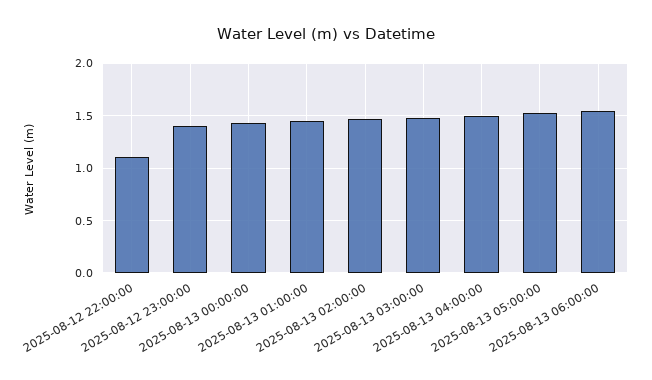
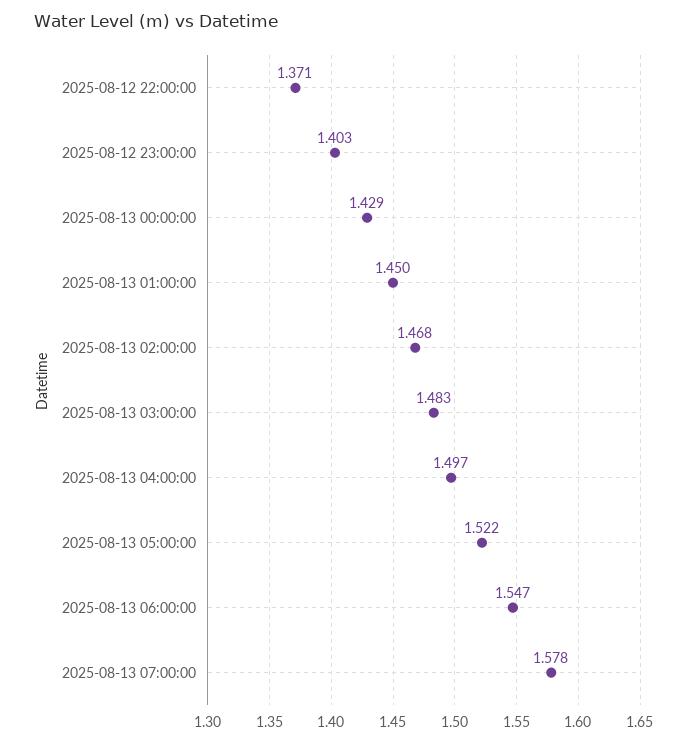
2025-08-12 22:00:00: 1.1 -> 1.371
2025-08-13 07:00:00: none -> 1.578

